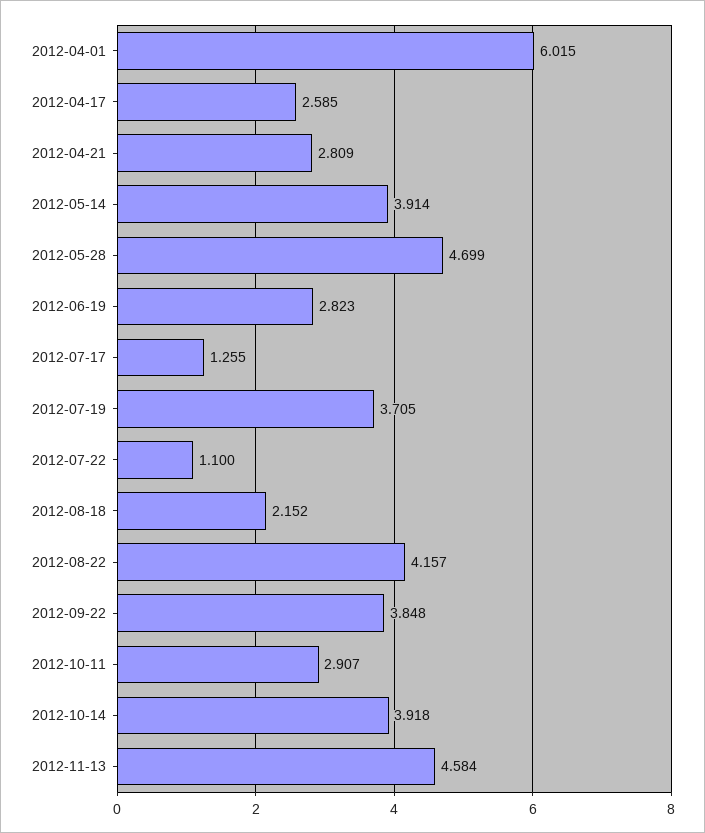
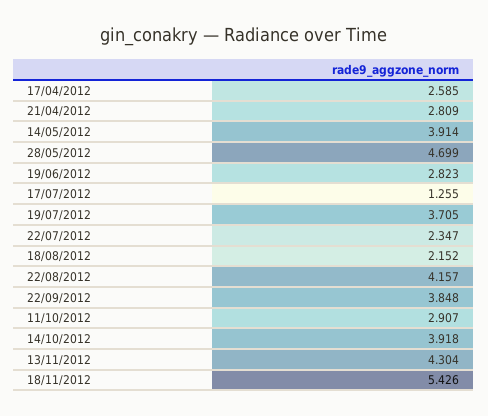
2012-04-01: 6.015 -> none
2012-07-22: 1.1 -> 2.347
2012-11-13: 4.584 -> 4.304
18/11/2012: none -> 5.426

